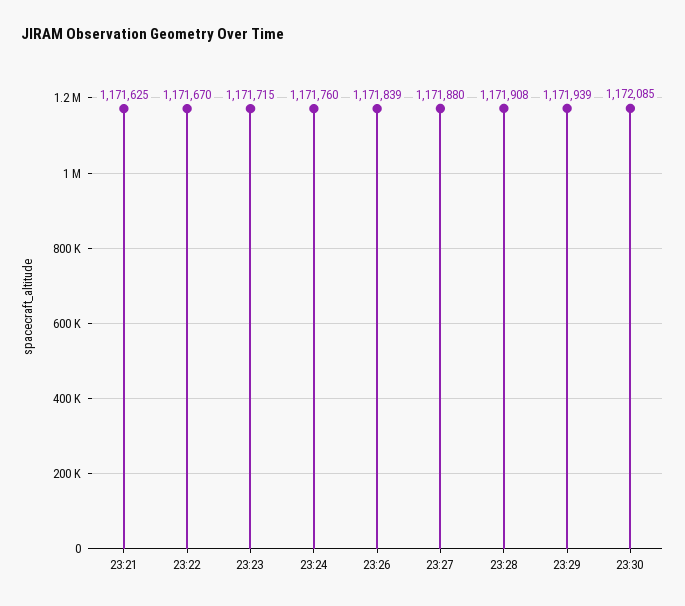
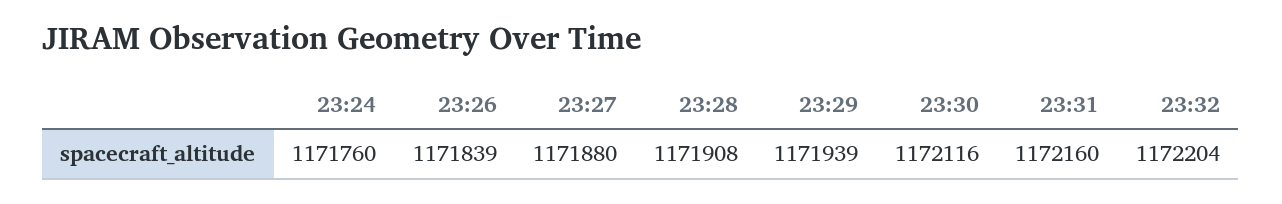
23:21: 1171625 -> none
23:22: 1171670 -> none
23:23: 1171715 -> none
23:30: 1172085 -> 1172116
23:31: none -> 1172160
23:32: none -> 1172204

